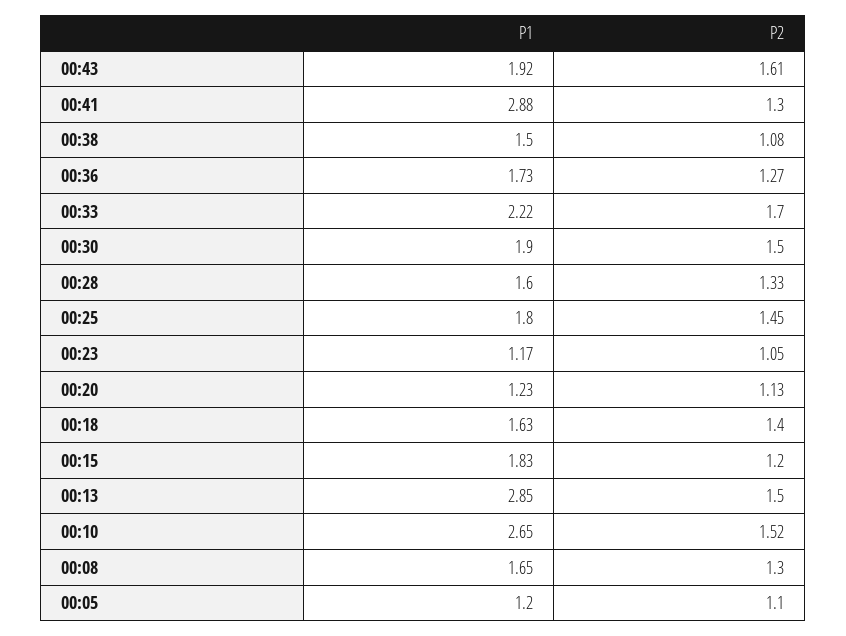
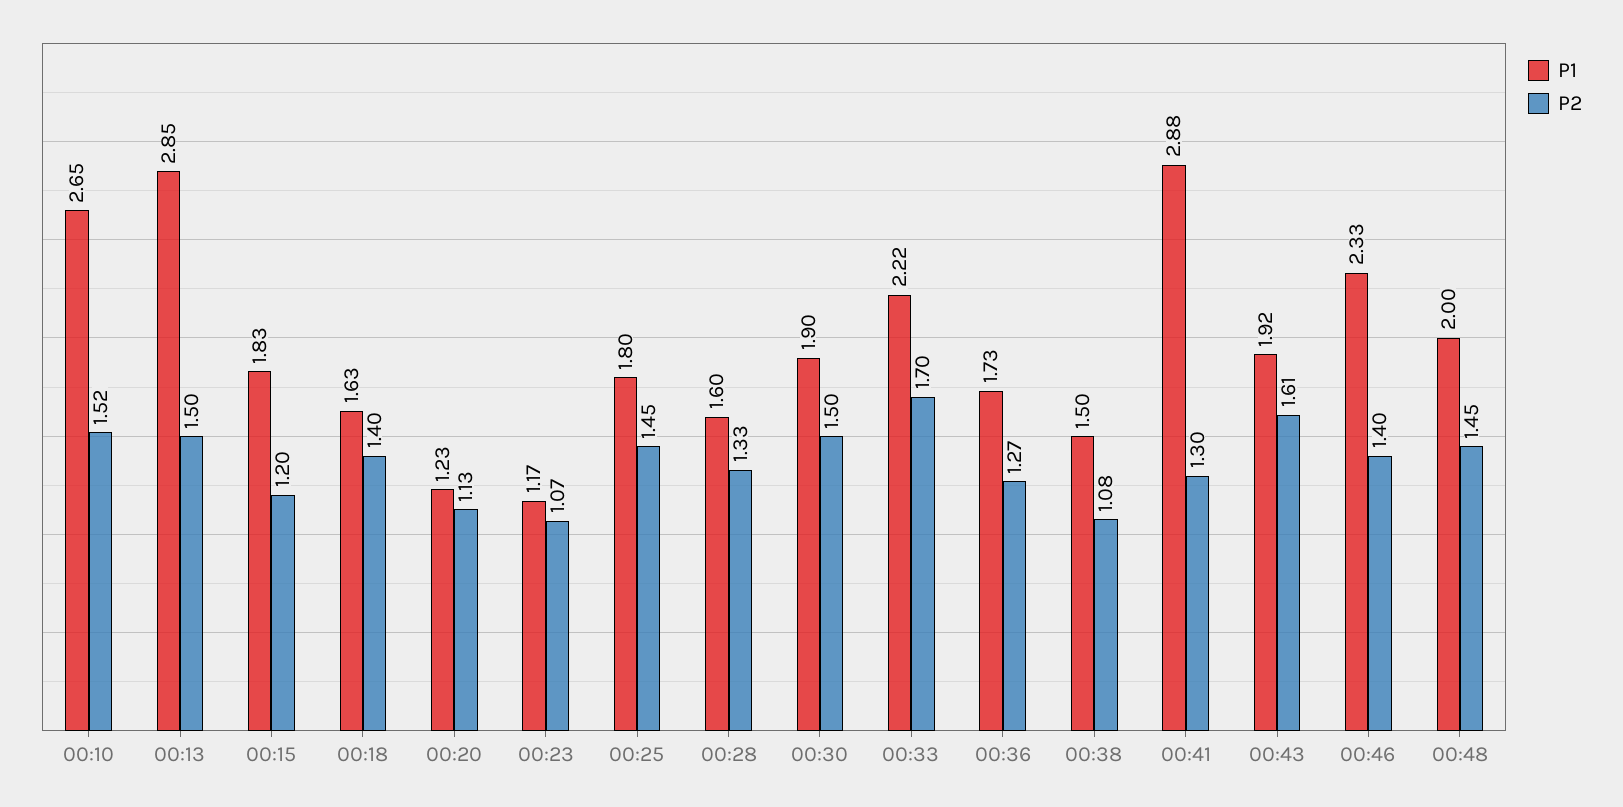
P2, 00:23: 1.05 -> 1.07
P1, 00:08: 1.65 -> none
P2, 00:08: 1.3 -> none
P1, 00:05: 1.2 -> none
P2, 00:05: 1.1 -> none
P1, 00:46: none -> 2.33
P2, 00:46: none -> 1.4
P1, 00:48: none -> 2
P2, 00:48: none -> 1.45

